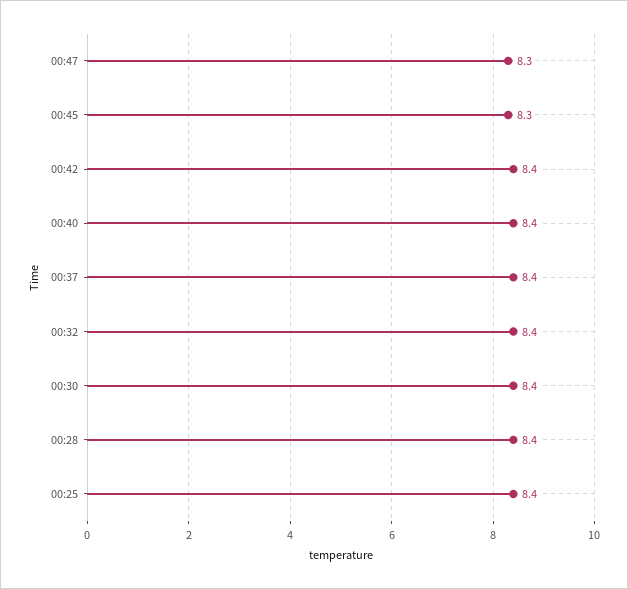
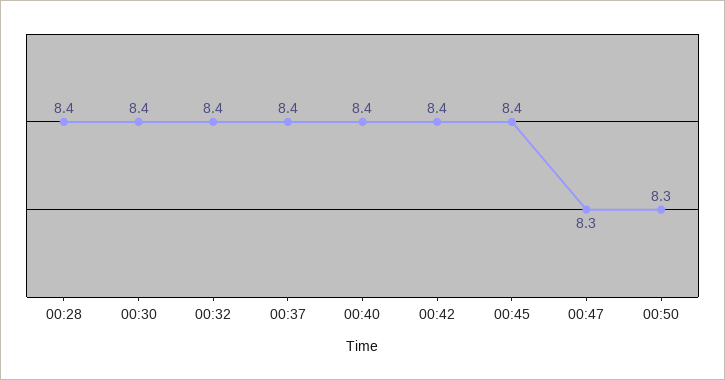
00:45: 8.3 -> 8.4
00:25: 8.4 -> none
00:50: none -> 8.3

